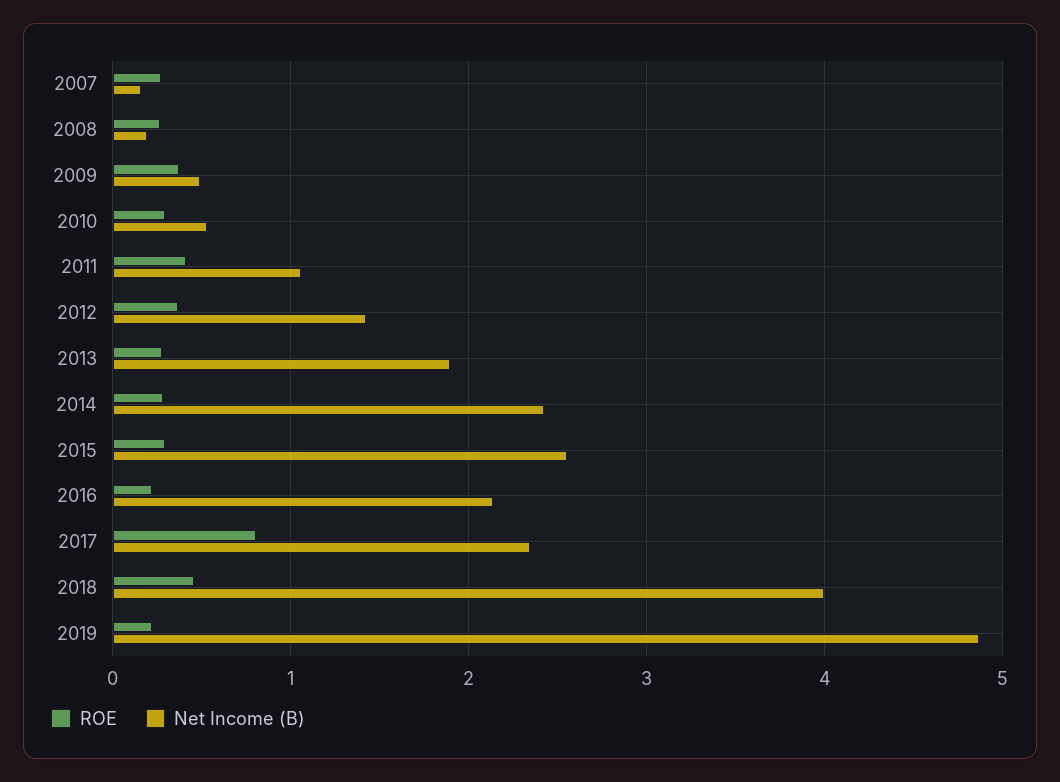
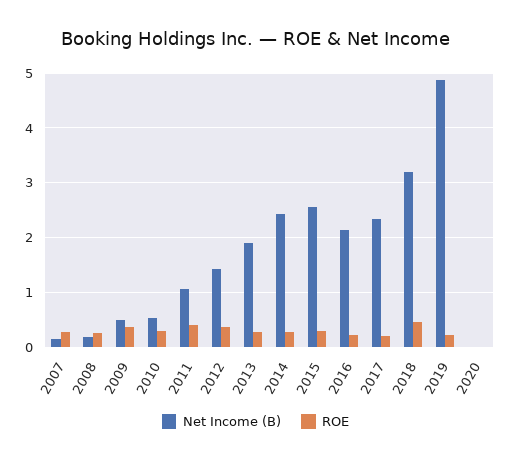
ROE, 2017: 0.8 -> 0.2
Net Income (B), 2018: 4 -> 3.2
Net Income (B), 2020: none -> 0
ROE, 2020: none -> 0

